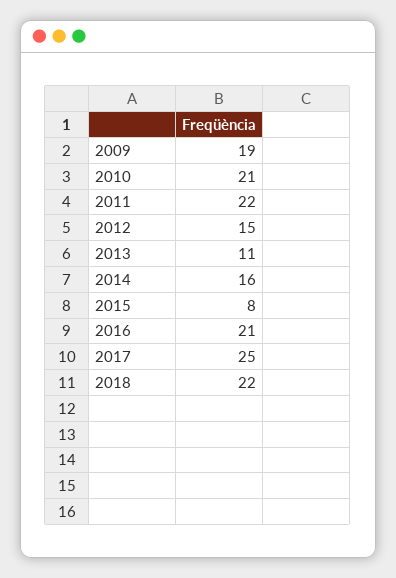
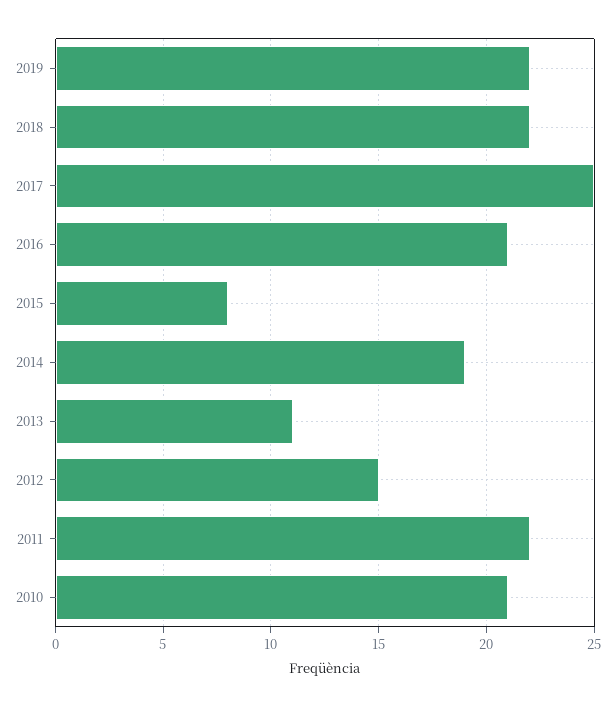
2009: 19 -> none
2014: 16 -> 19
2019: none -> 22

